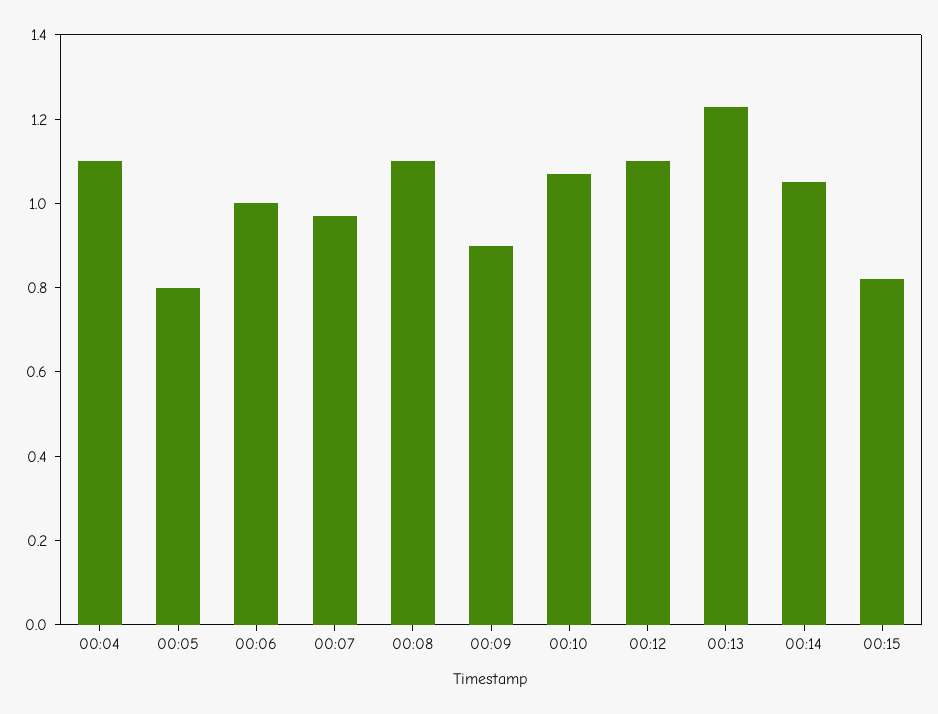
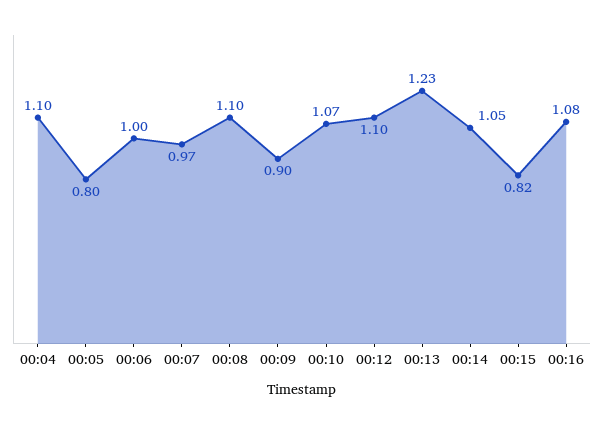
00:16: none -> 1.08

